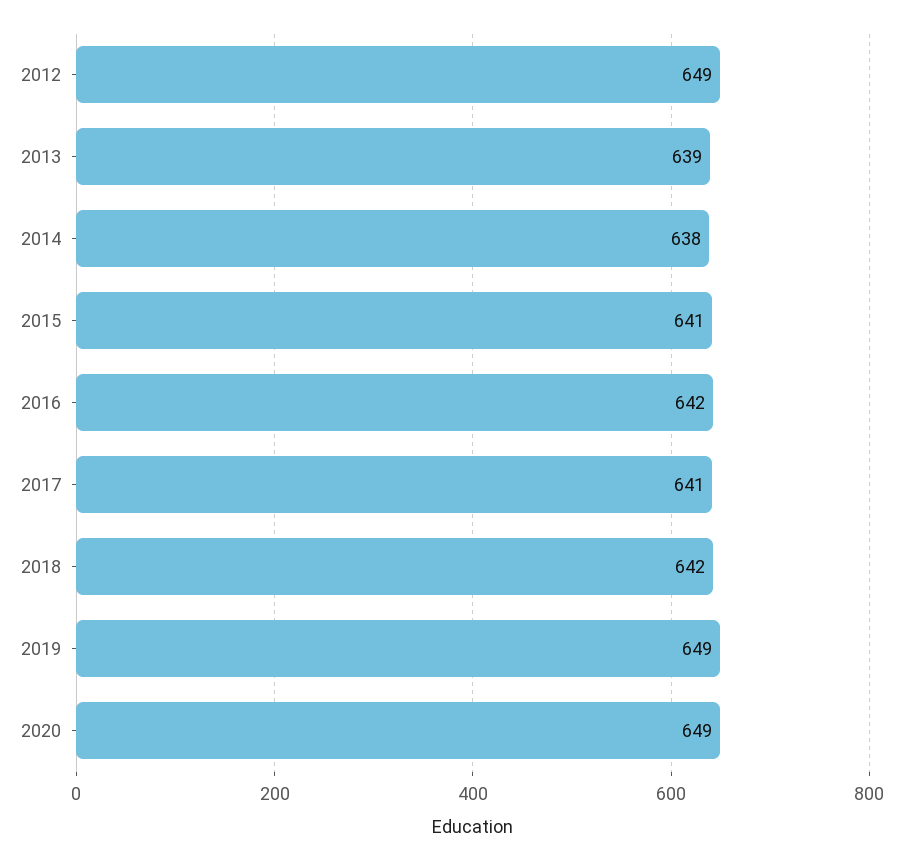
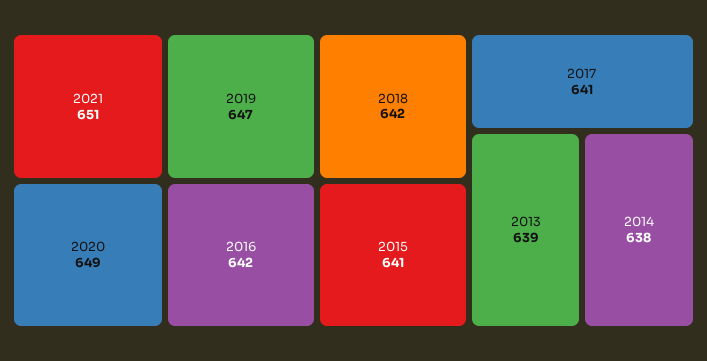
2012: 649 -> none
2019: 649 -> 647
2021: none -> 651

